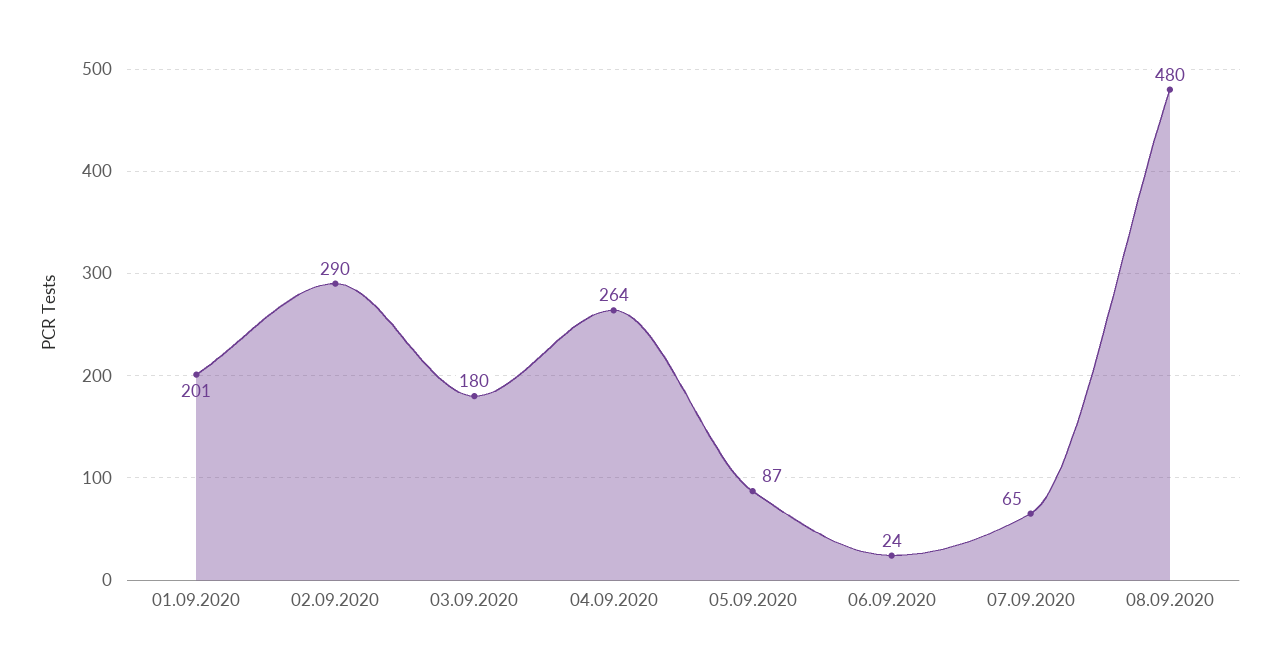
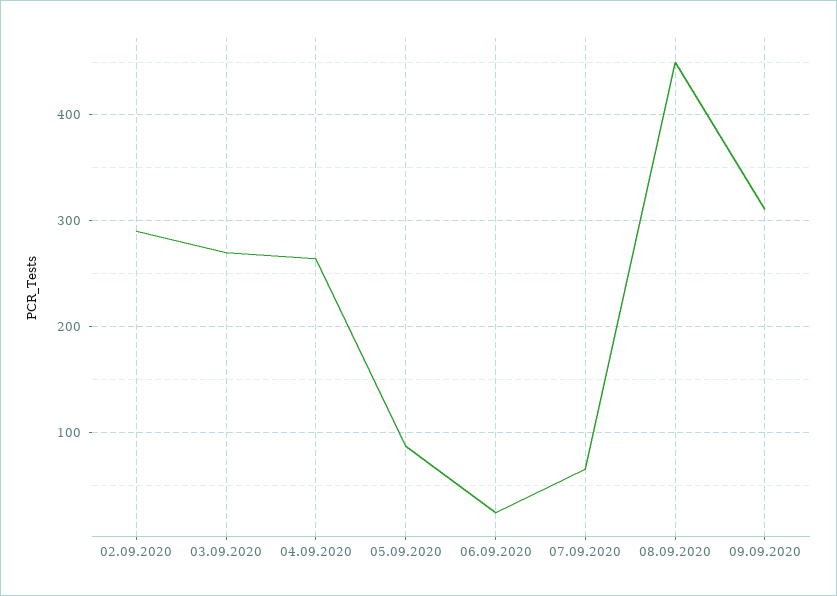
01.09.2020: 201 -> none
03.09.2020: 180 -> 270
08.09.2020: 480 -> 450
09.09.2020: none -> 310

